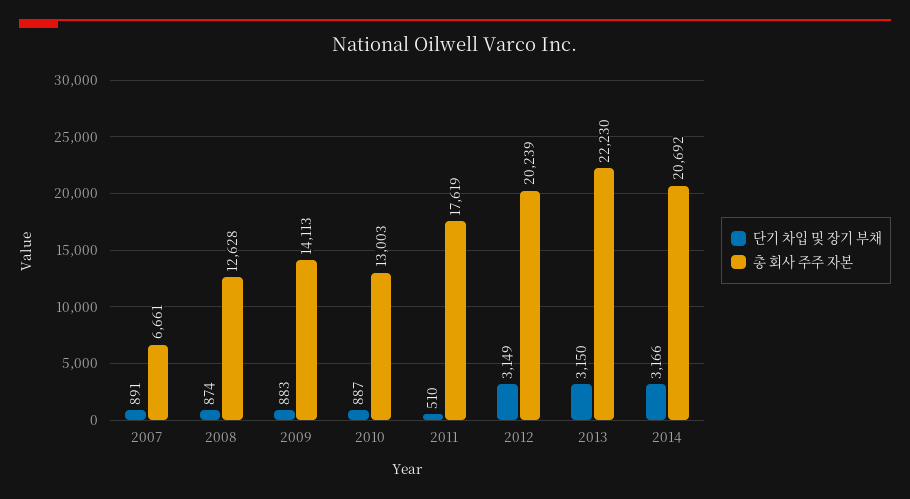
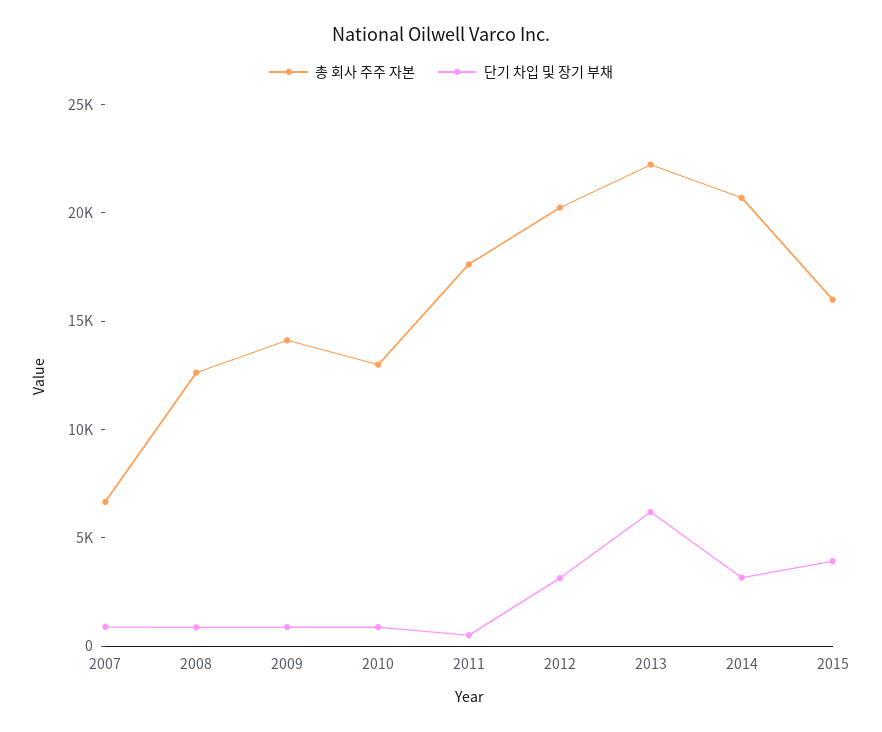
단기 차입 및 장기 부채, 2013: 3150 -> 6000
총 회사 주주 자본, 2015: none -> 16000
단기 차입 및 장기 부채, 2015: none -> 4000

